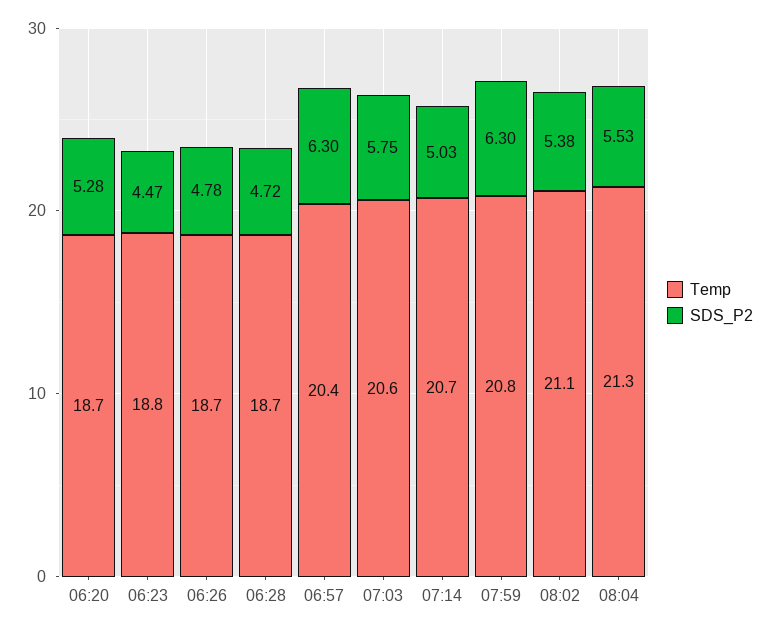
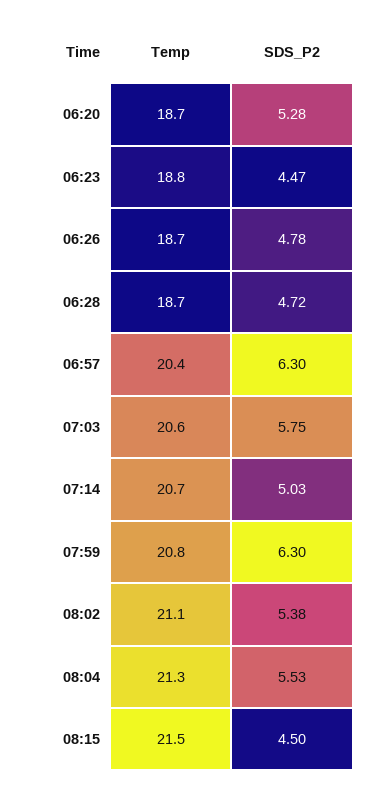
Temp, 08:15: none -> 21.5
SDS_P2, 08:15: none -> 4.5

